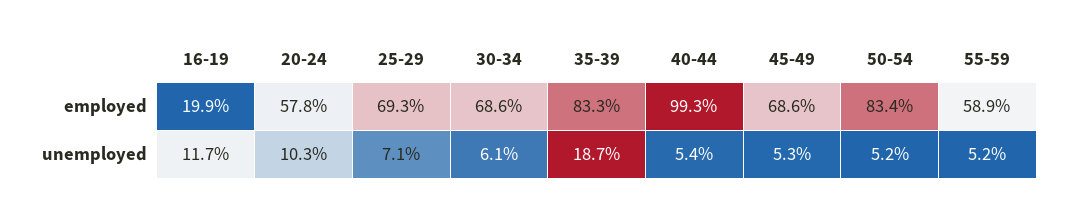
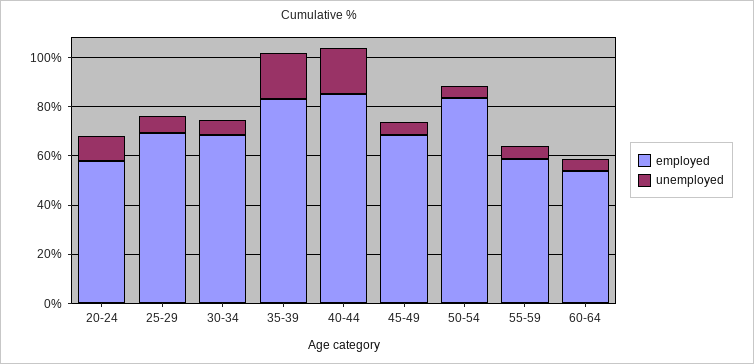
employed, 16-19: 19.9 -> none
employed, 40-44: 99.3 -> 85
unemployed, 16-19: 11.7 -> none
unemployed, 40-44: 5.4 -> 20
employed, 60-64: none -> 55
unemployed, 60-64: none -> 5

